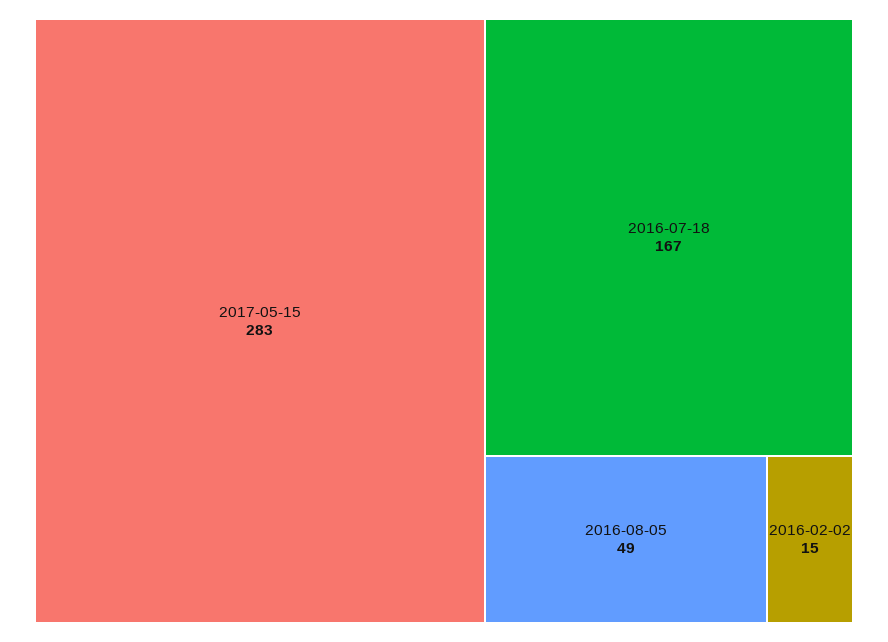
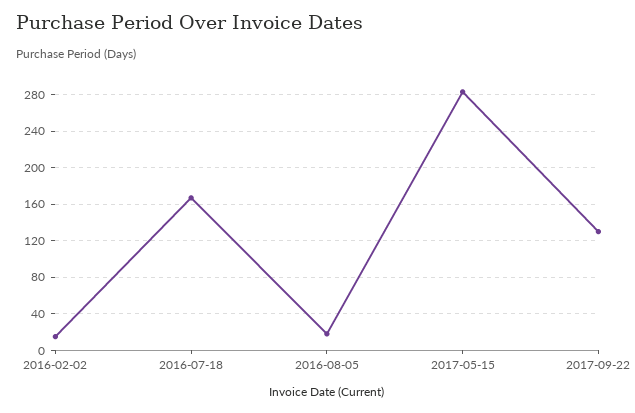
2016-08-05: 49 -> 20
2017-09-22: none -> 130

